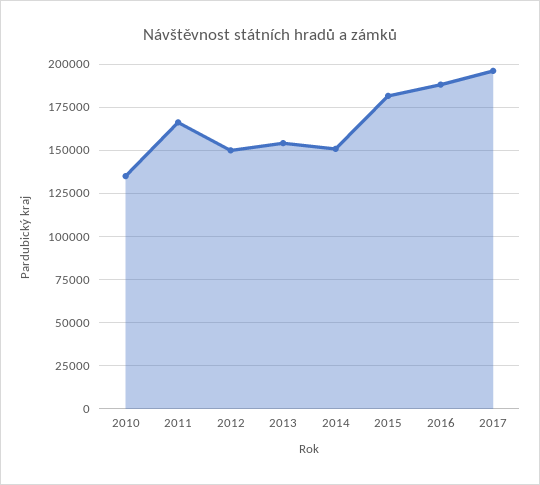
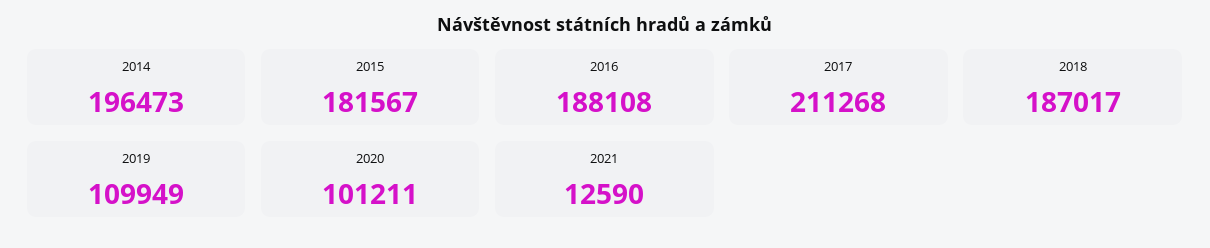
2010: 135000 -> none
2011: 165000 -> none
2012: 150000 -> none
2013: 155000 -> none
2014: 150000 -> 196473
2017: 195000 -> 211268
2018: none -> 187017
2019: none -> 109949
2020: none -> 101211
2021: none -> 12590

